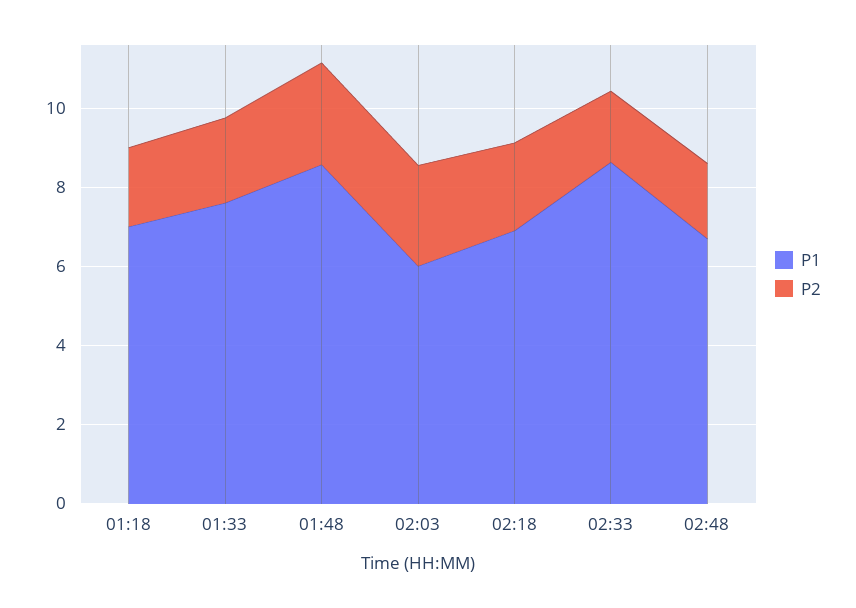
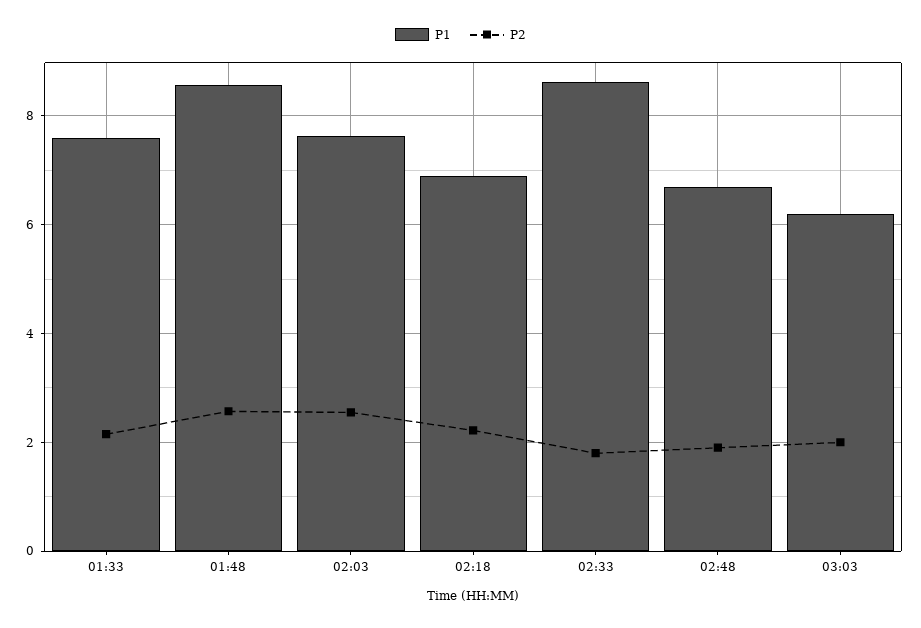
P1, 01:18: 7 -> none
P2, 01:18: 2 -> none
P1, 02:03: 6 -> 7.6
P1, 03:03: none -> 6.2
P2, 03:03: none -> 2

